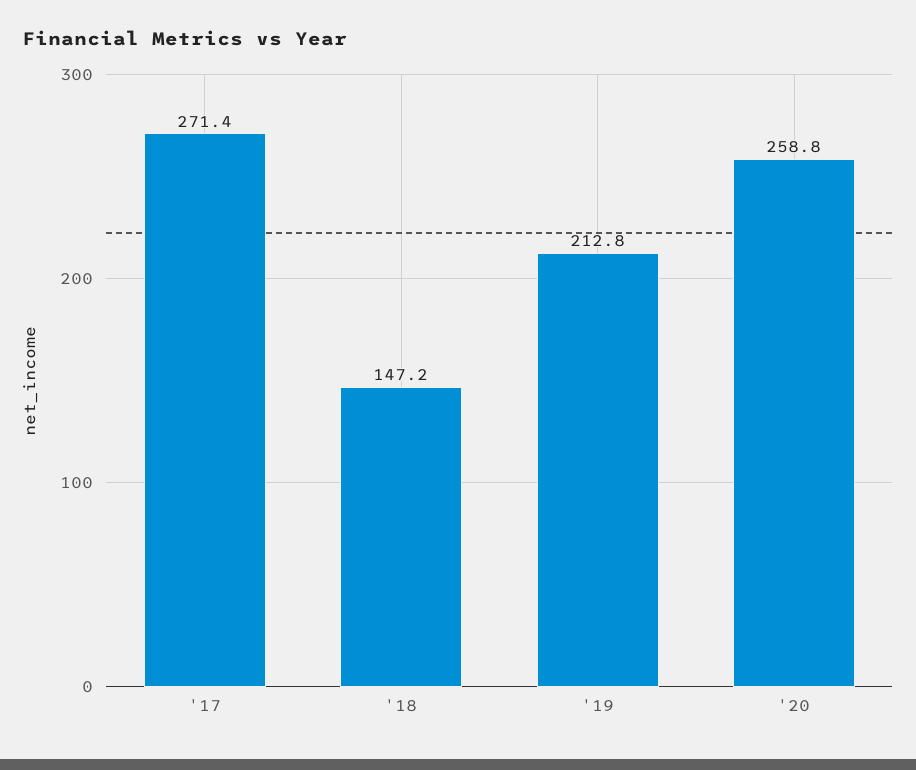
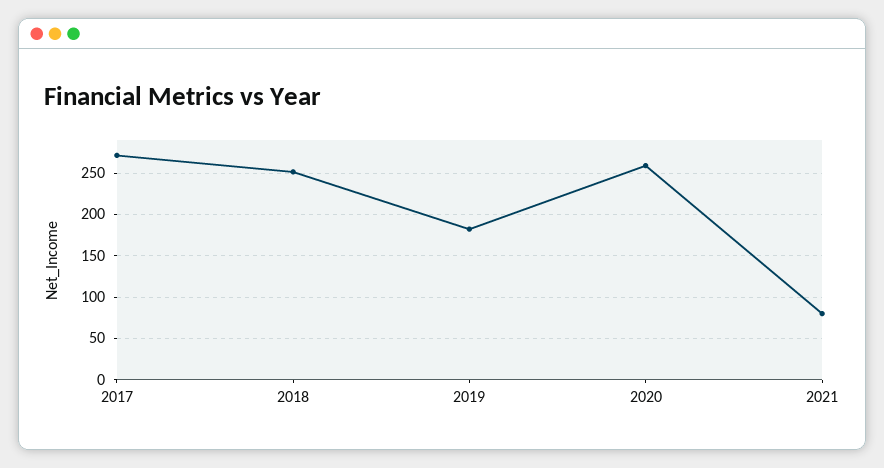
'18: 147.2 -> 250
'19: 212.8 -> 180
2021: none -> 80

